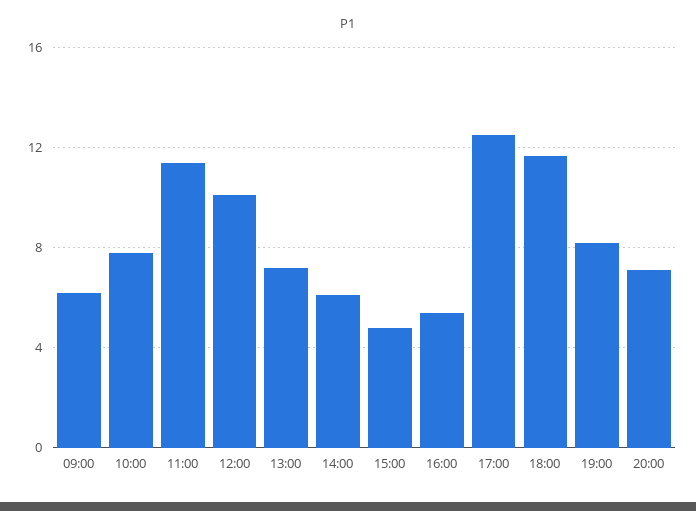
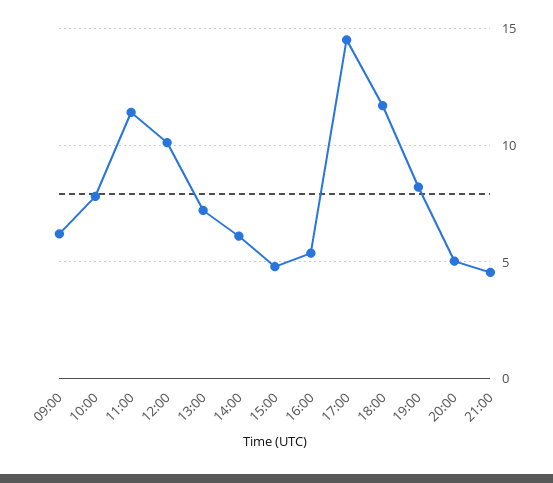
17:00: 12.5 -> 14.5
20:00: 7 -> 5
21:00: none -> 4.5

